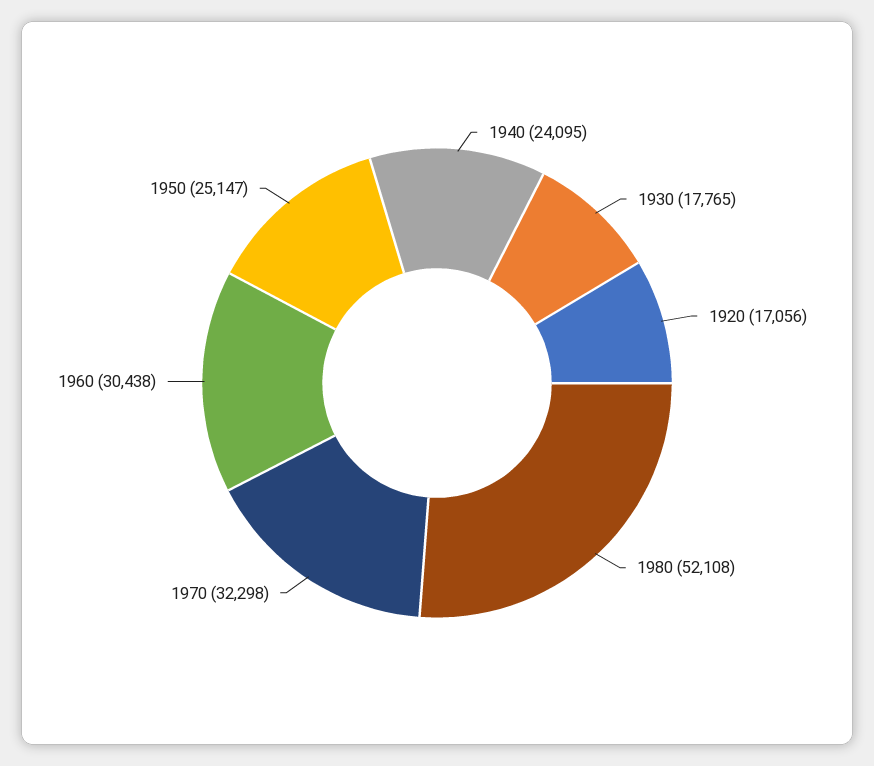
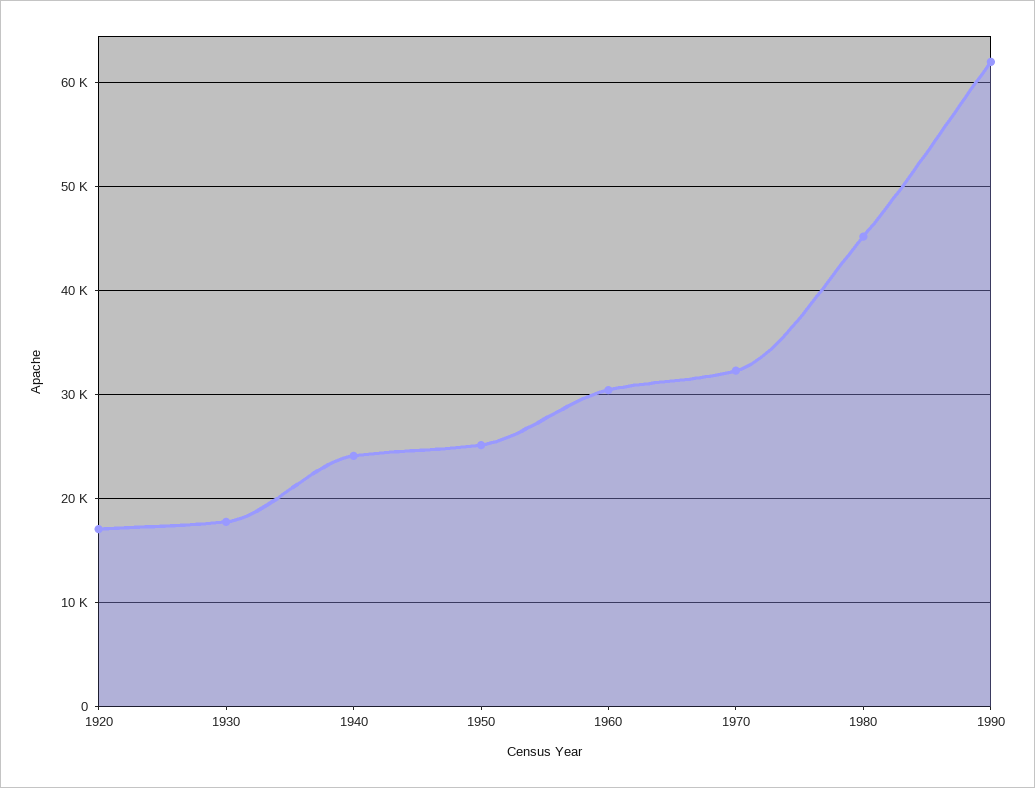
1980: 52108 -> 45000
1990: none -> 62000

